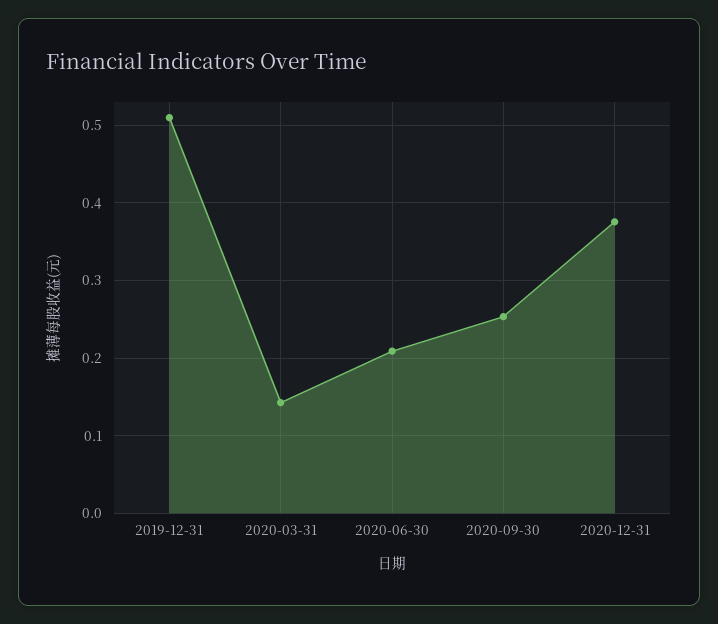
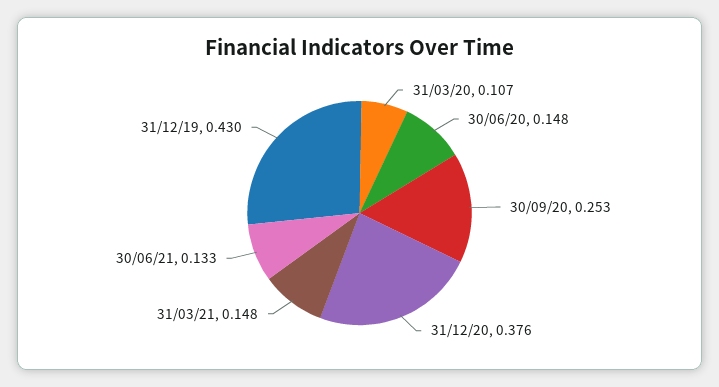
2019-12-31: 0.51 -> 0.43
2020-03-31: 0.14 -> 0.107
2020-06-30: 0.21 -> 0.148
31/03/21: none -> 0.148
30/06/21: none -> 0.133

